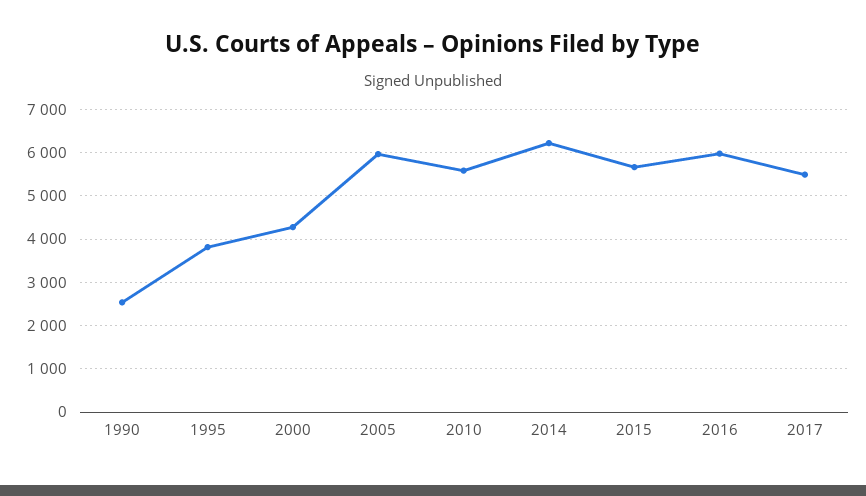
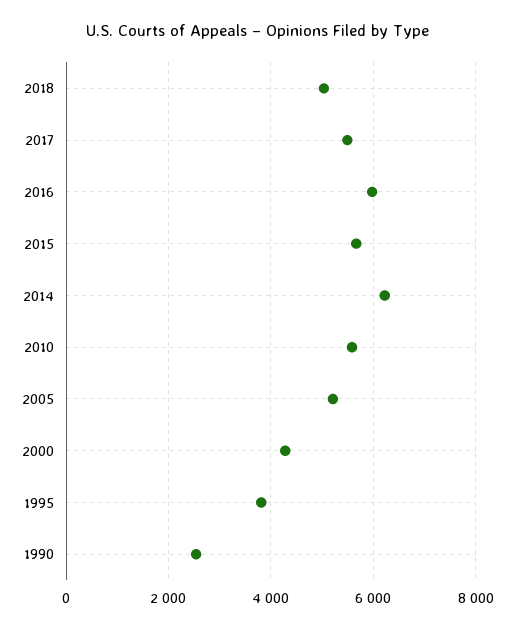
2005: 6000 -> 5200
2018: none -> 5000

